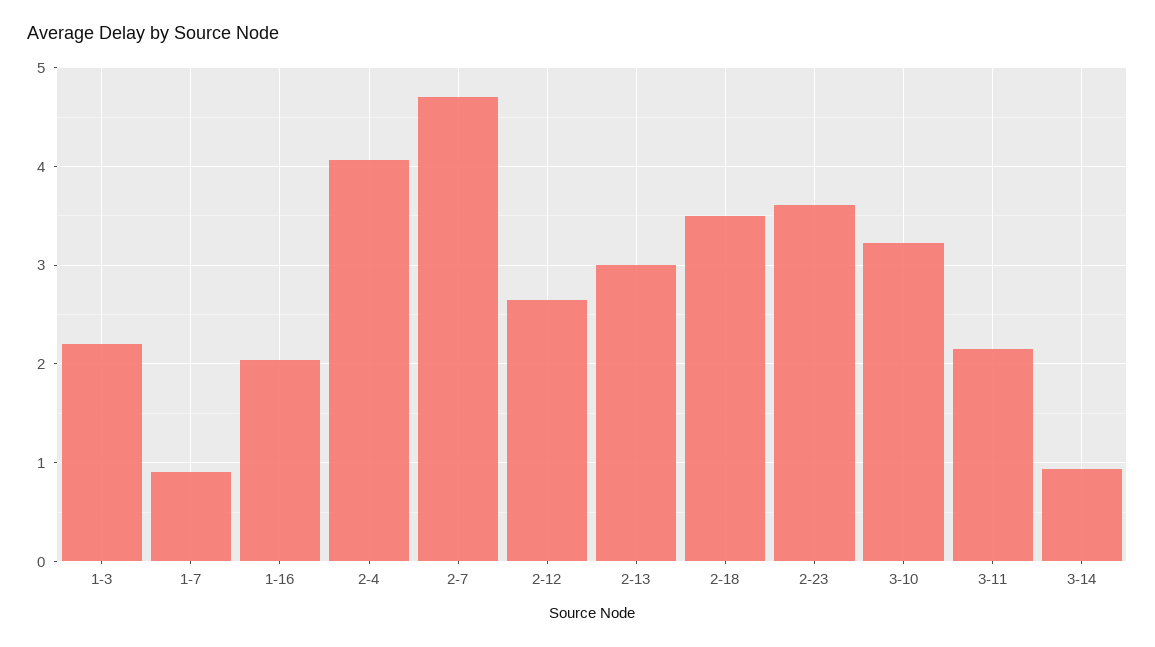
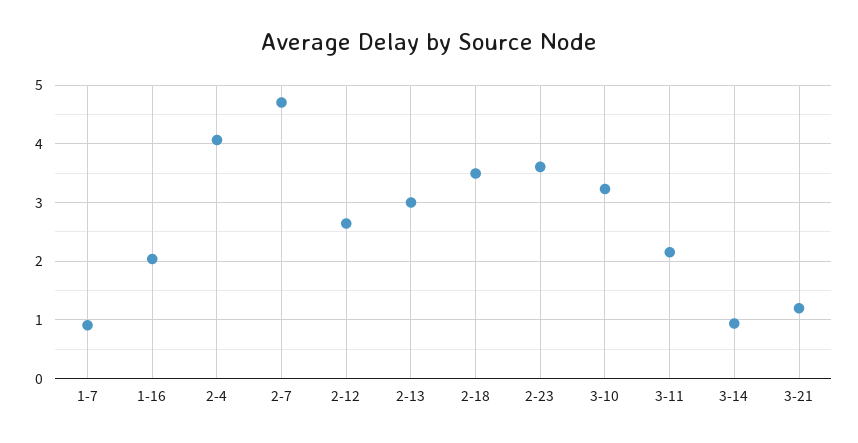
1-3: 2.2 -> none
3-21: none -> 1.2

